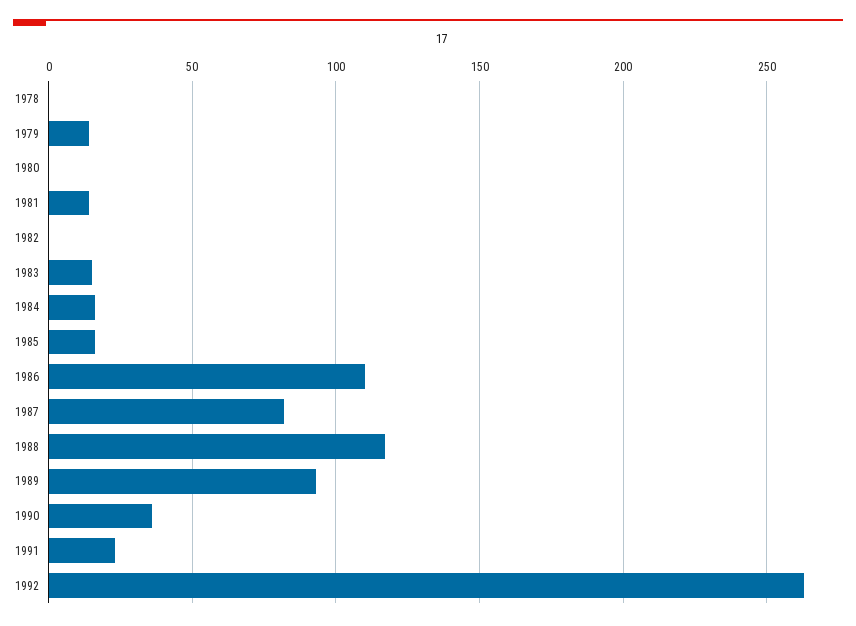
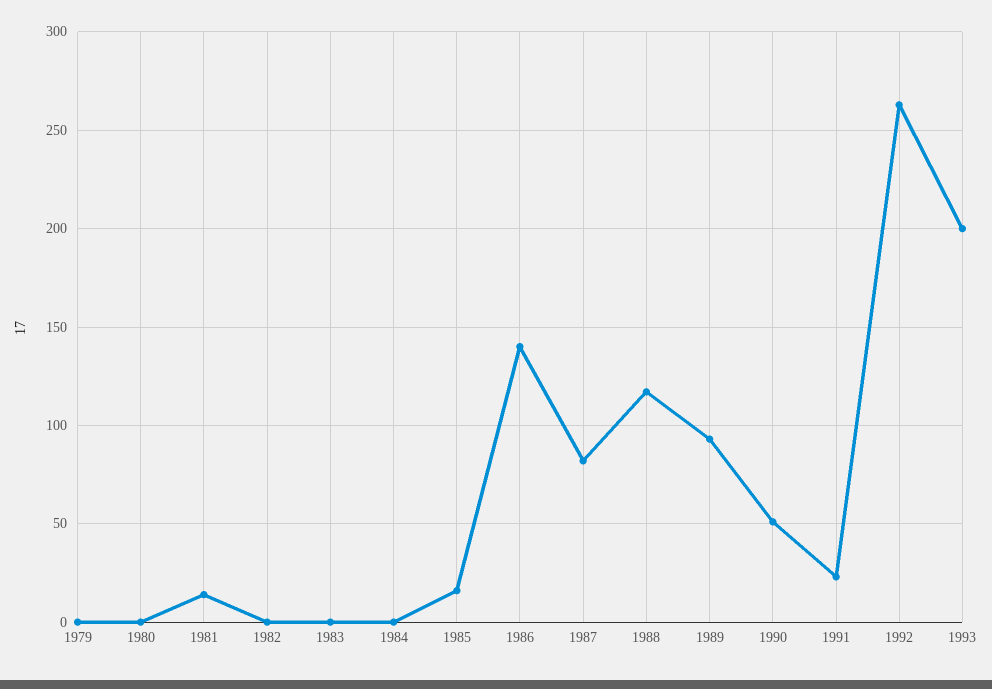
1978: 0 -> none
1979: 15 -> 0
1983: 15 -> 0
1984: 15 -> 0
1986: 110 -> 140
1990: 35 -> 50
1993: none -> 200

